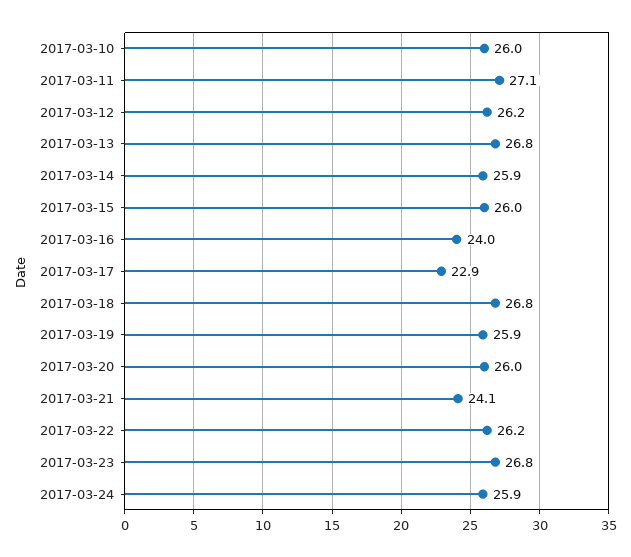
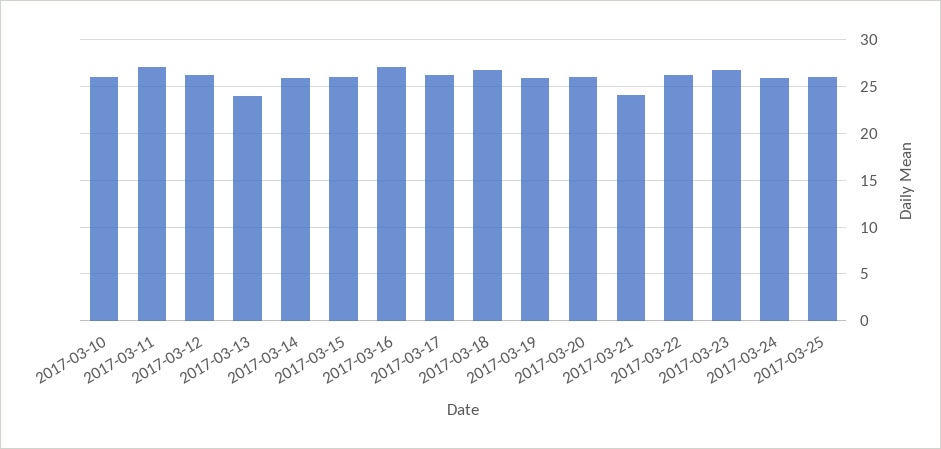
2017-03-13: 26.8 -> 24
2017-03-16: 24 -> 27
2017-03-17: 22.9 -> 26
2017-03-25: none -> 26

